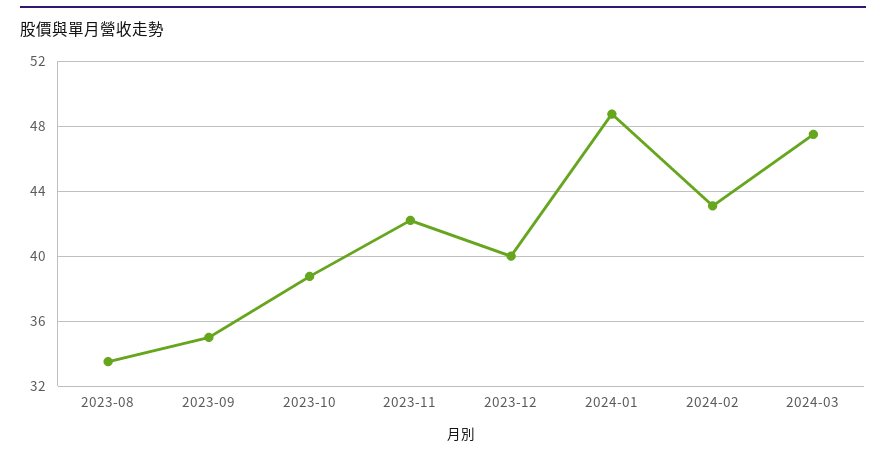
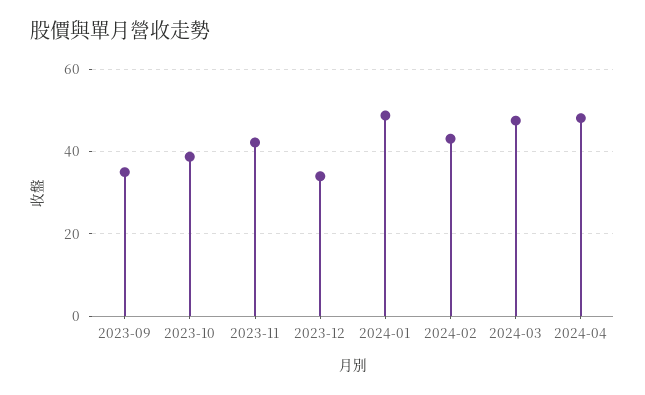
2023-08: 33.5 -> none
2023-12: 40 -> 34
2024-04: none -> 48

